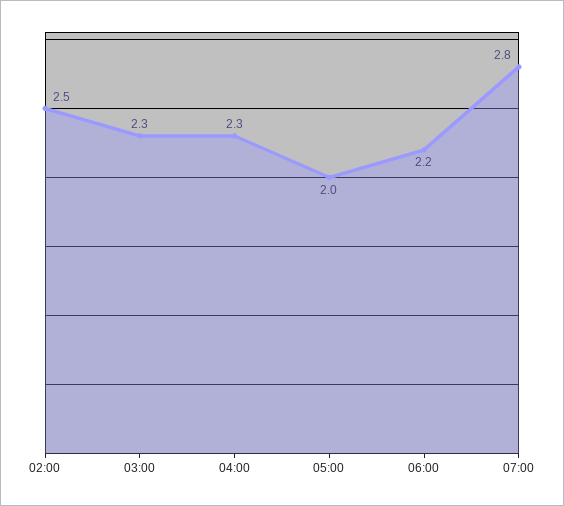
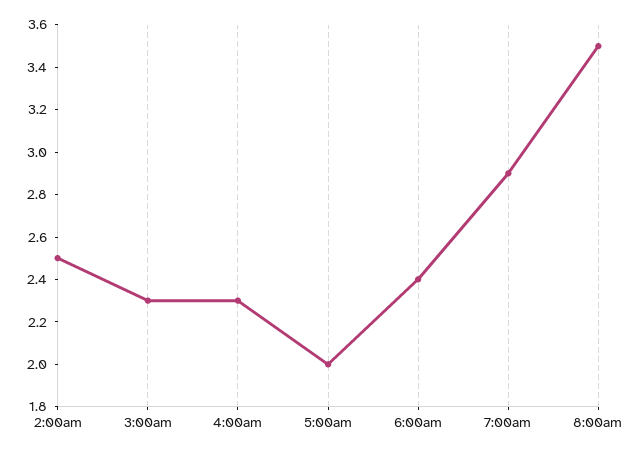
06:00: 2.2 -> 2.4
07:00: 2.8 -> 2.9
8:00am: none -> 3.5

